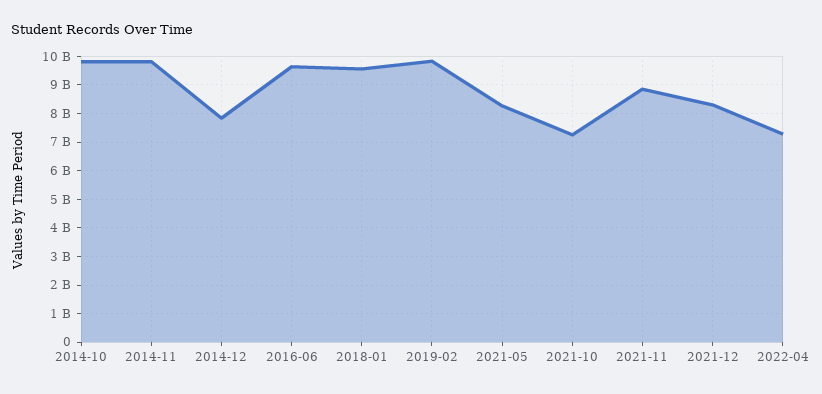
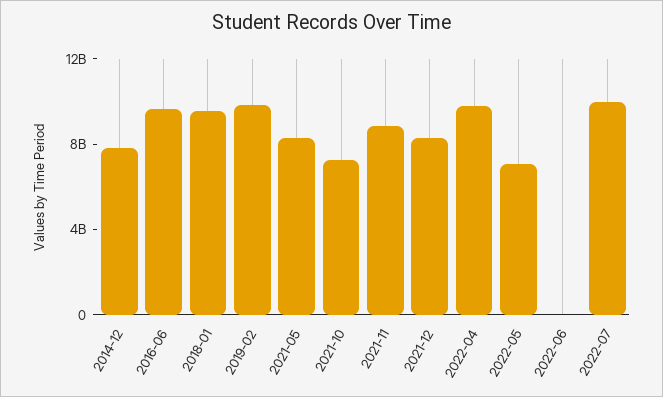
2014-10: 9750000000 -> none
2014-11: 9750000000 -> none
2022-04: 7250000000 -> 10000000000
2022-05: none -> 7000000000
2022-06: none -> 0
2022-07: none -> 10000000000

